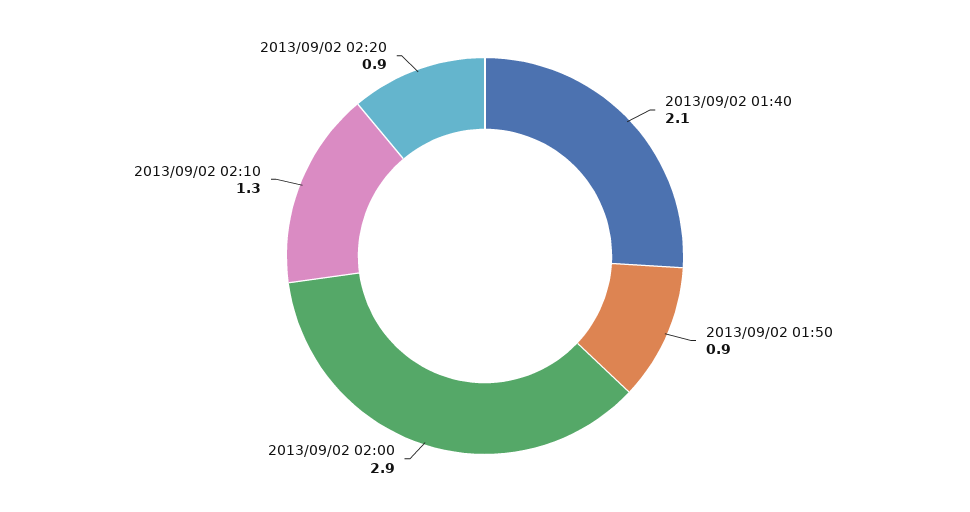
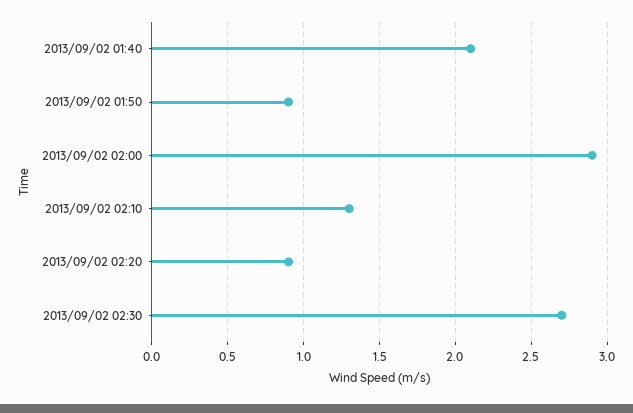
2013/09/02 02:30: none -> 2.7

